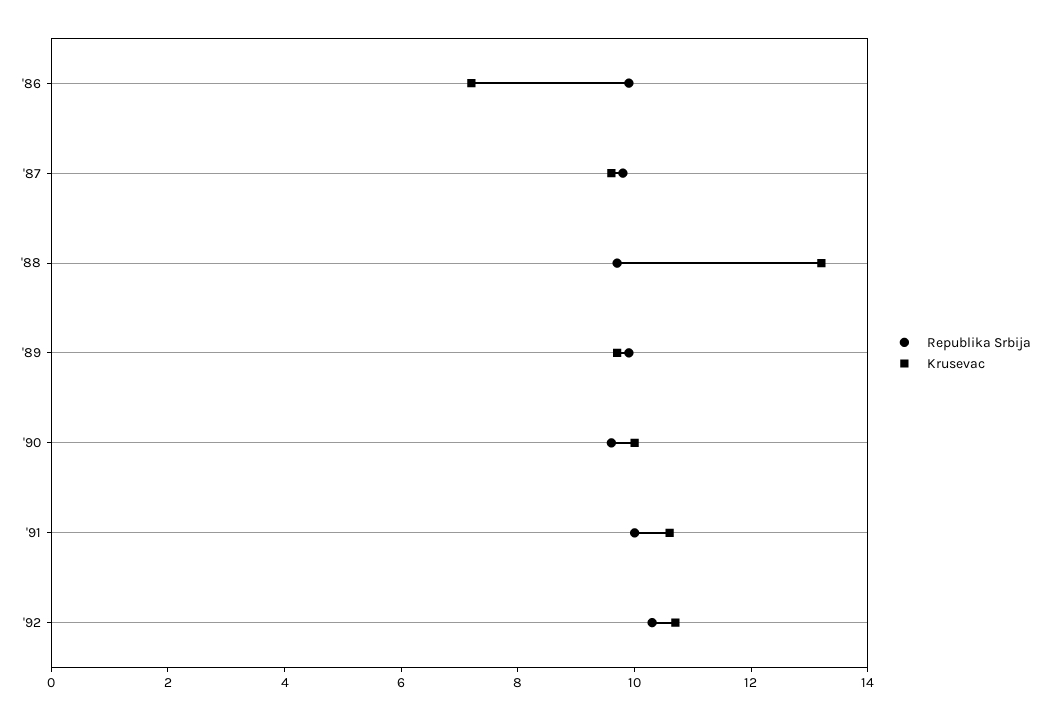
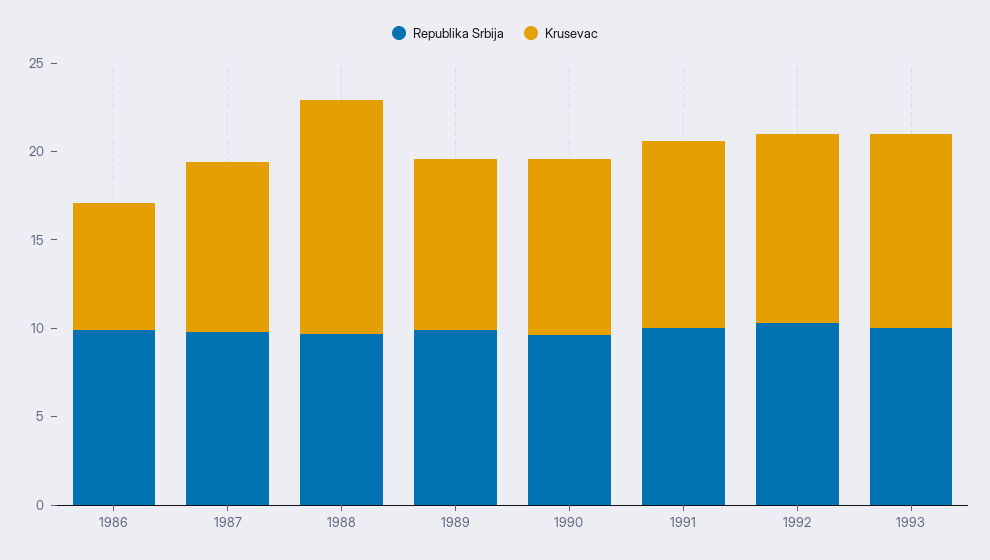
Republika Srbija, 1993: none -> 10
Krusevac, 1993: none -> 11

